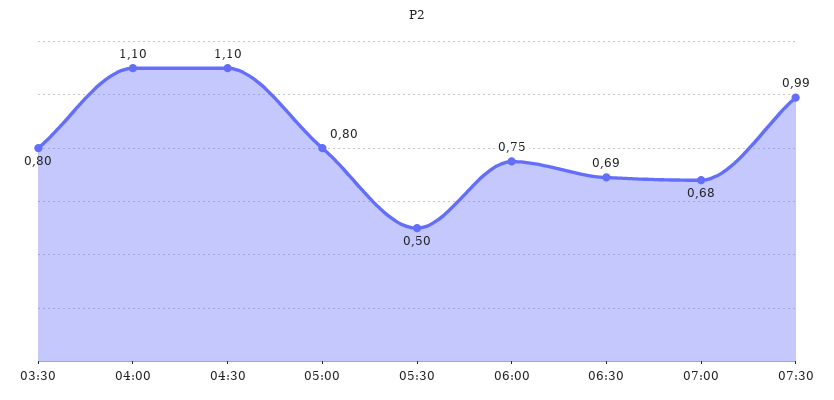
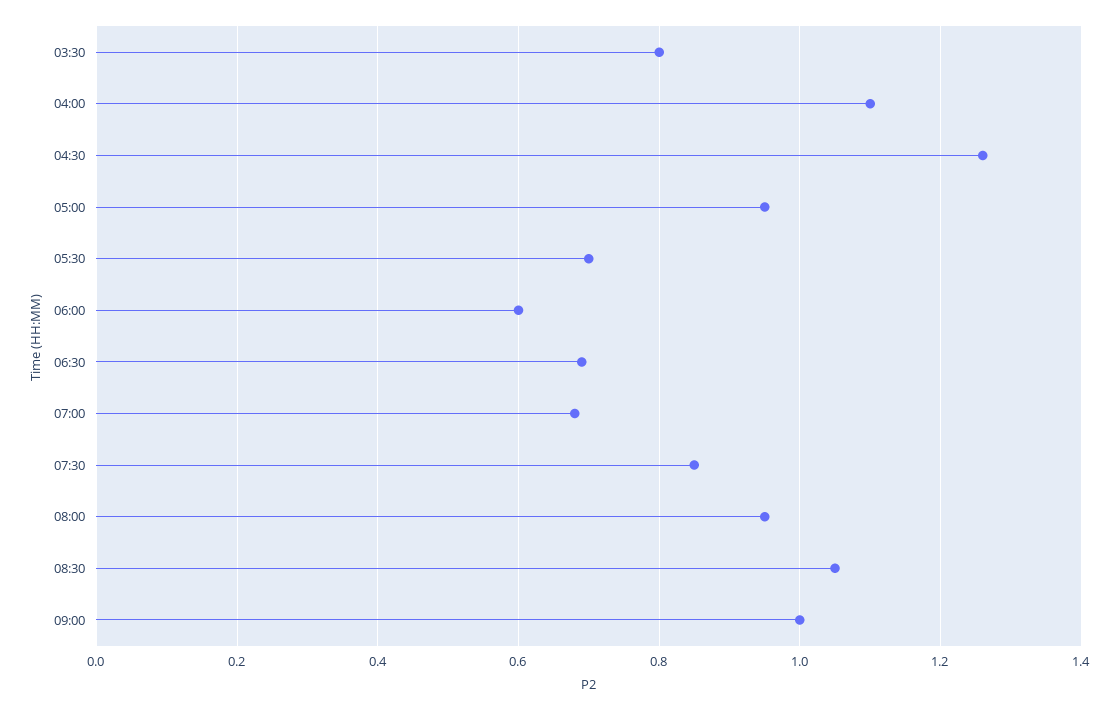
04:30: 1.1 -> 1.25
05:00: 0.8 -> 0.95
05:30: 0.5 -> 0.7
06:00: 0.75 -> 0.6
07:30: 0.99 -> 0.85
08:00: none -> 0.95
08:30: none -> 1.05
09:00: none -> 1

